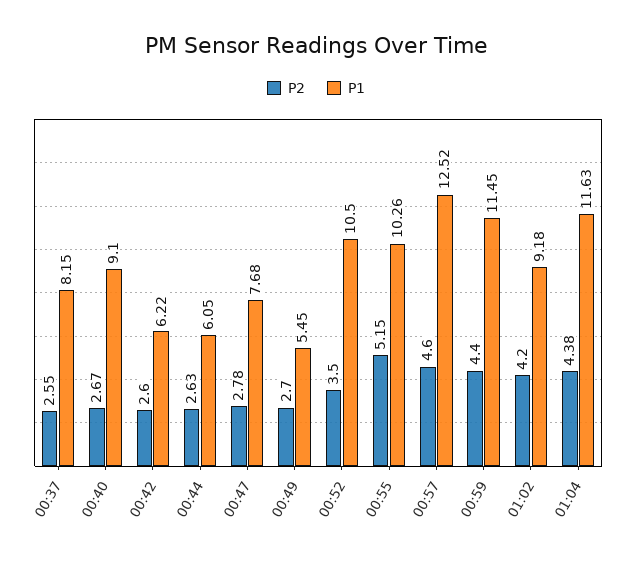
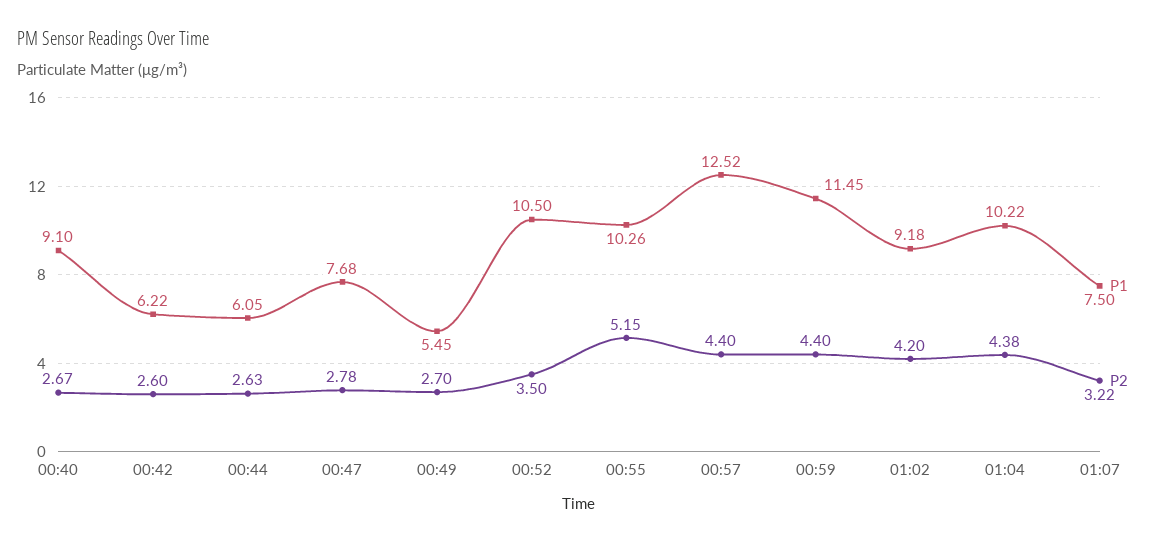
P2, 00:37: 2.55 -> none
P1, 00:37: 8.15 -> none
P2, 00:57: 4.6 -> 4.4
P1, 01:04: 11.63 -> 10.22
P1, 01:07: none -> 7.5
P2, 01:07: none -> 3.22

